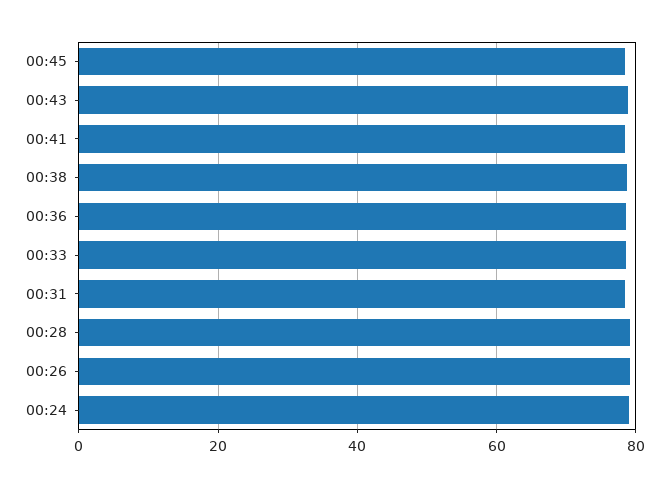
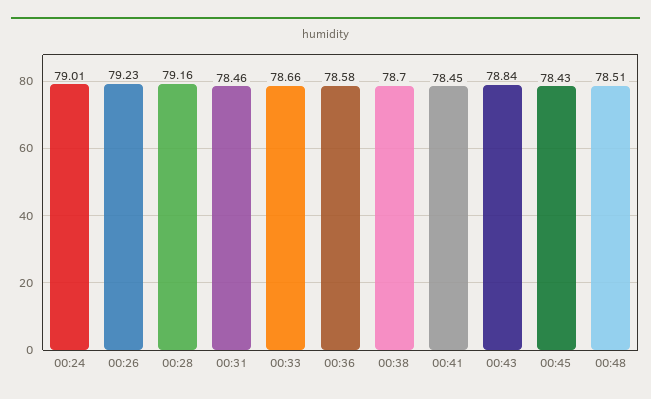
00:48: none -> 78.51

